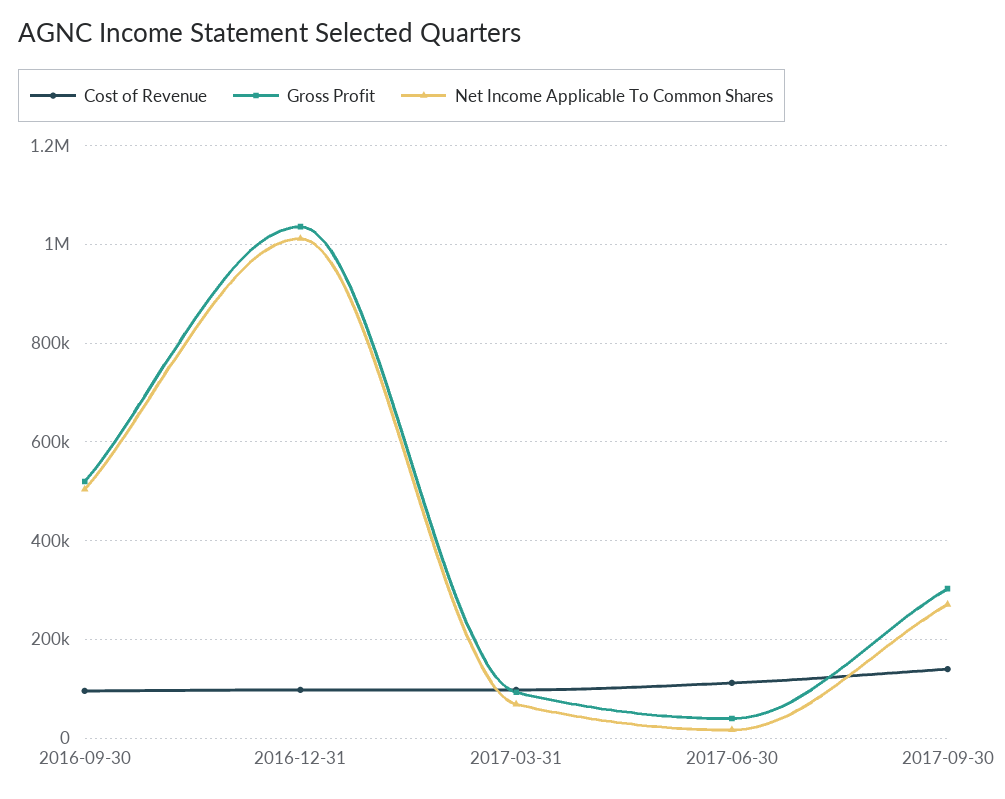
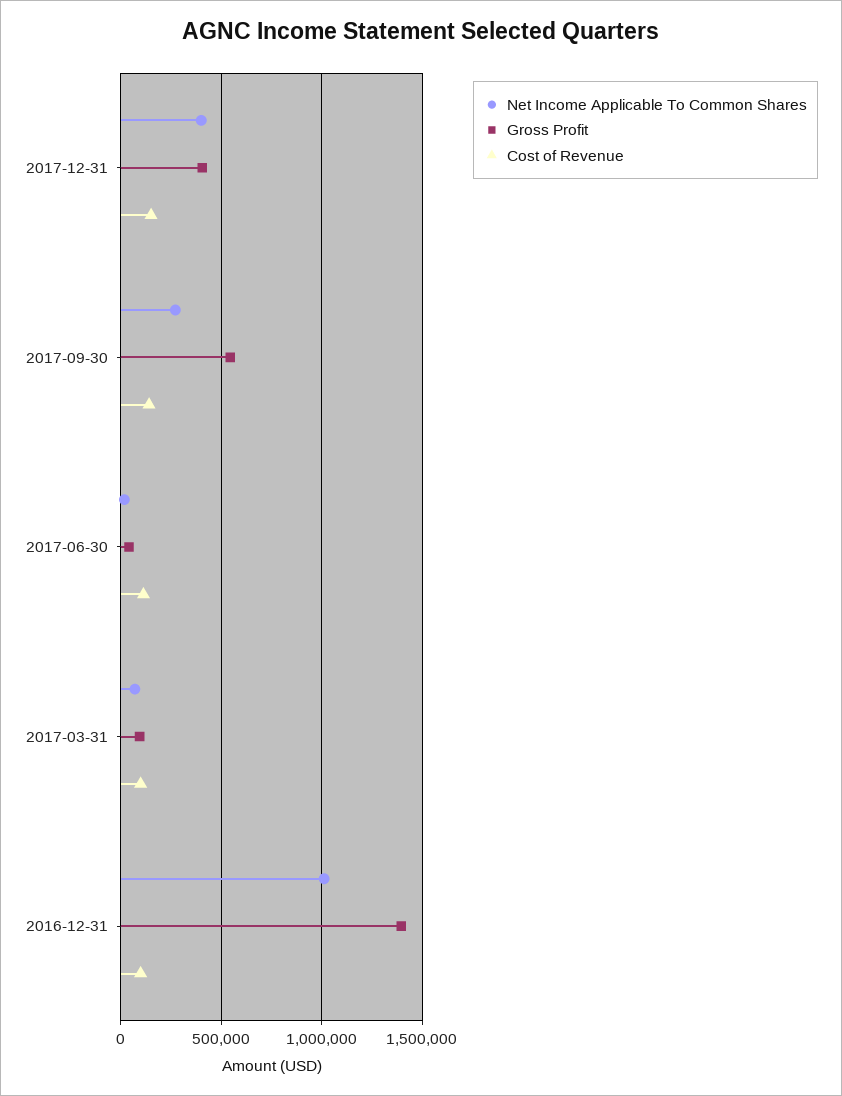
Cost of Revenue, 2016-09-30: 100000 -> none
Gross Profit, 2016-09-30: 520000 -> none
Net Income Applicable To Common Shares, 2016-09-30: 500000 -> none
Gross Profit, 2016-12-31: 1040000 -> 1400000
Gross Profit, 2017-09-30: 300000 -> 550000
Net Income Applicable To Common Shares, 2017-12-31: none -> 400000
Gross Profit, 2017-12-31: none -> 400000
Cost of Revenue, 2017-12-31: none -> 150000

